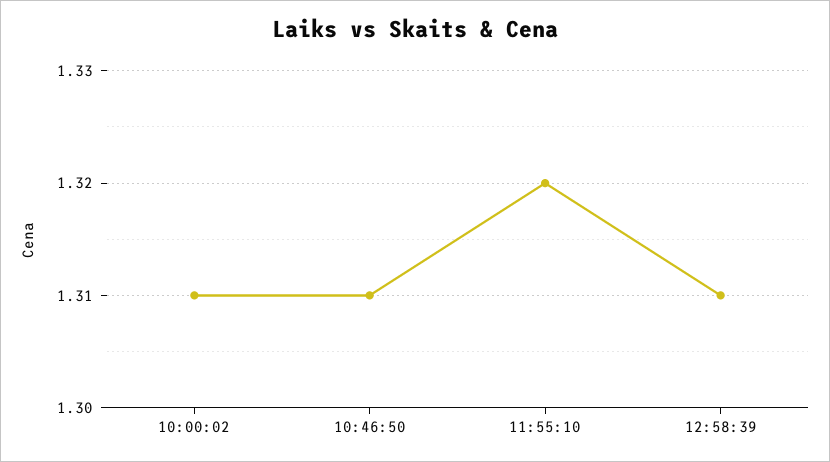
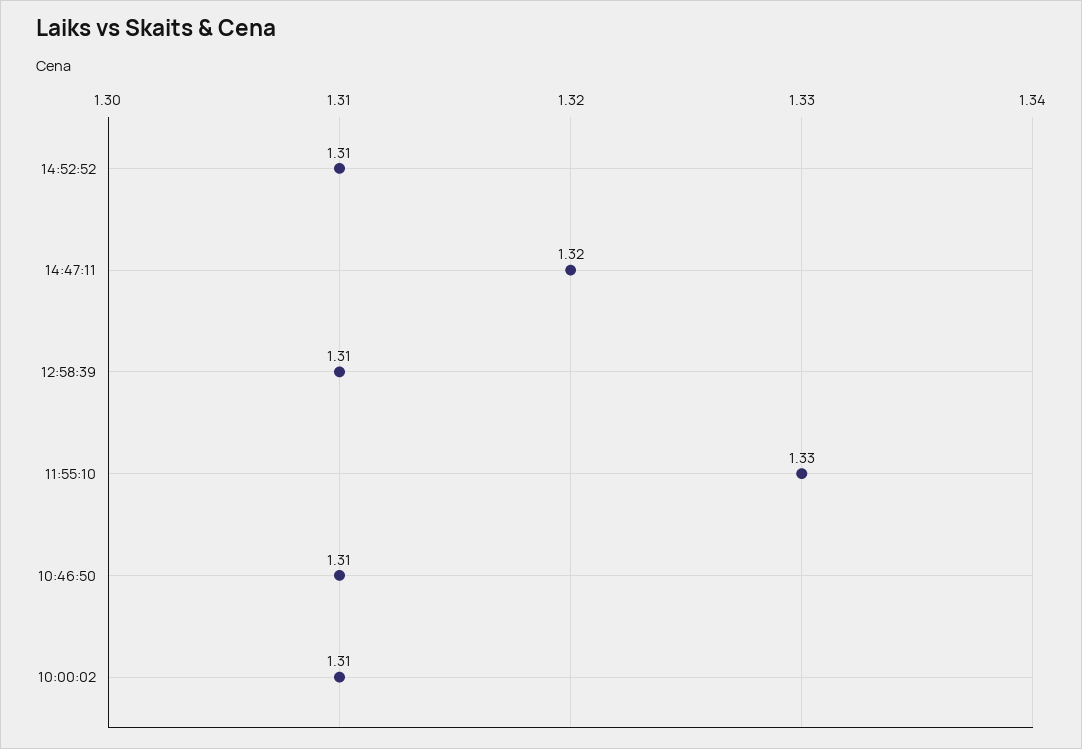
11:55:10: 1.32 -> 1.33
14:52:52: none -> 1.31
14:47:11: none -> 1.32

